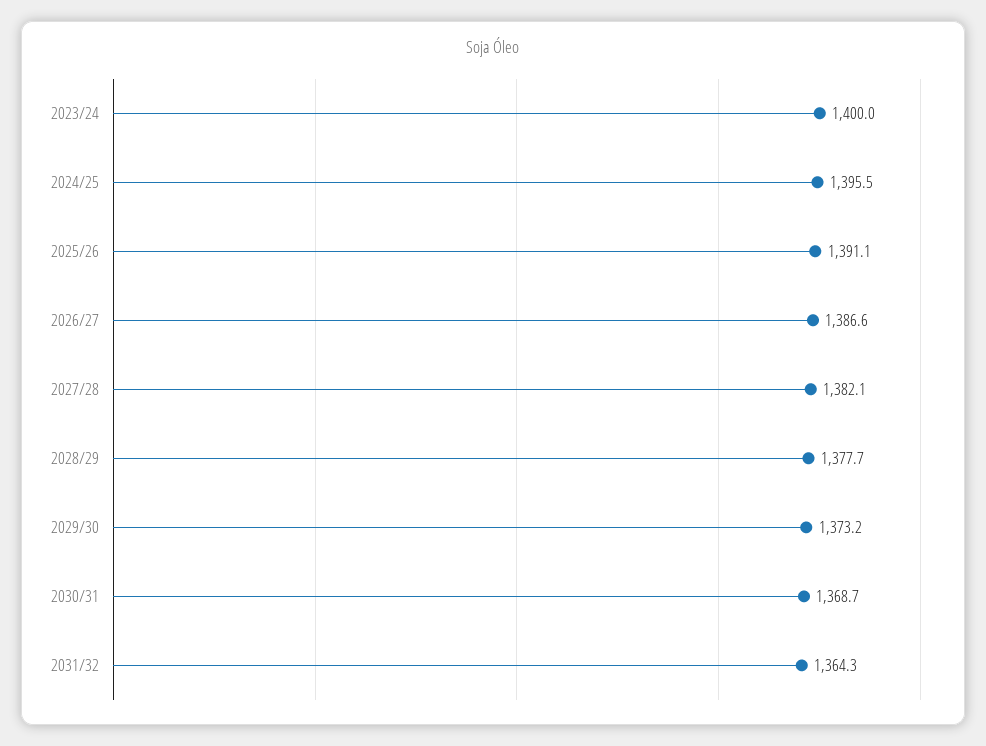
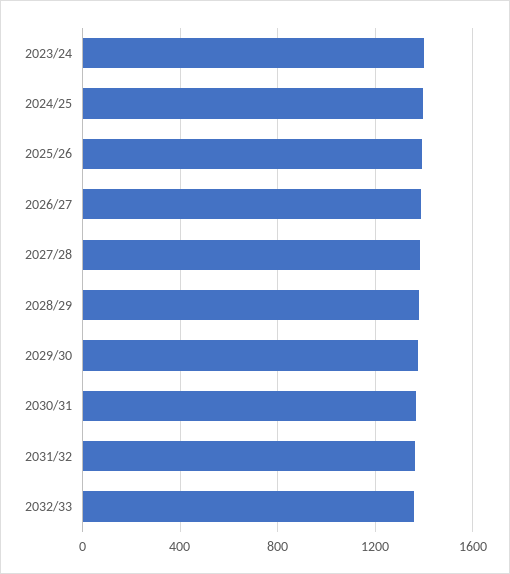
2032/33: none -> 1350

